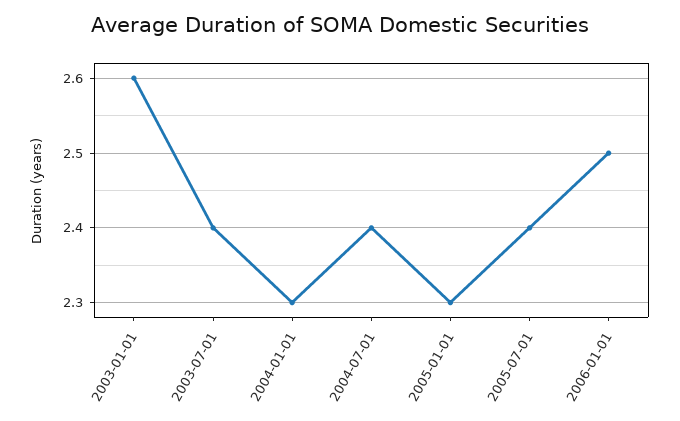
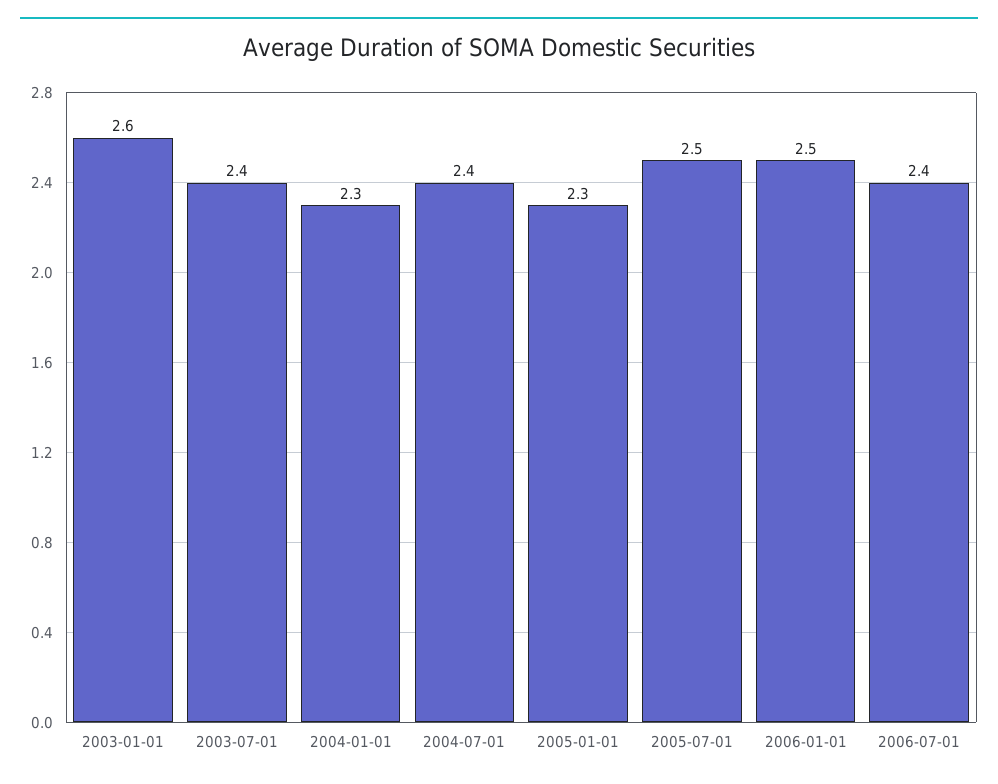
2005-07-01: 2.4 -> 2.5
2006-07-01: none -> 2.4

